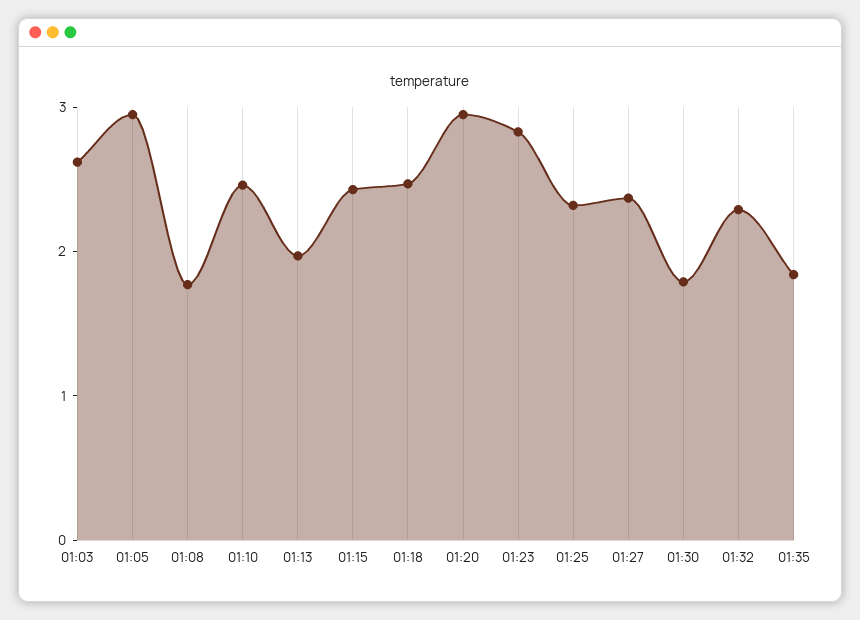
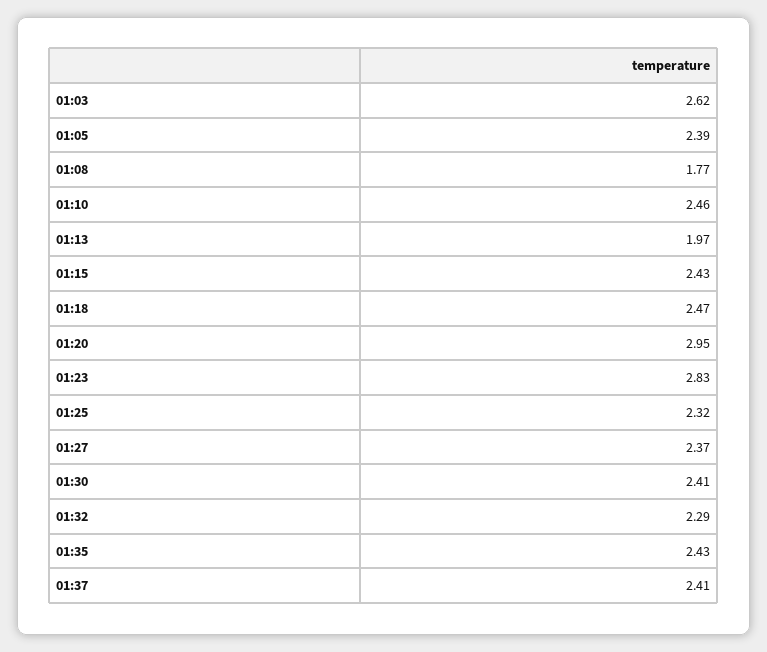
01:05: 3 -> 2.39
01:30: 1.8 -> 2.41
01:35: 1.8 -> 2.43
01:37: none -> 2.41

